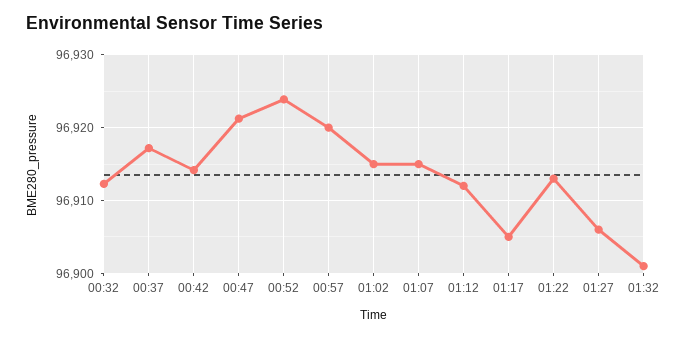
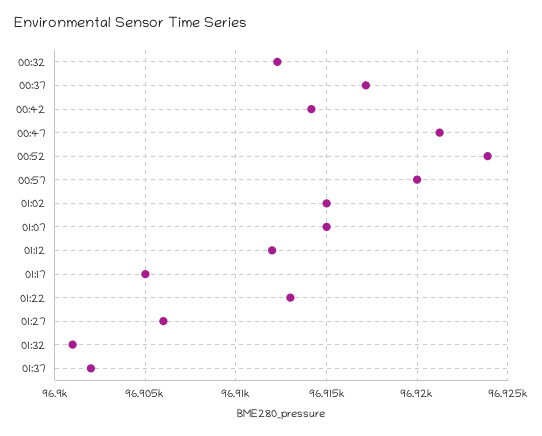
01:37: none -> 96902

